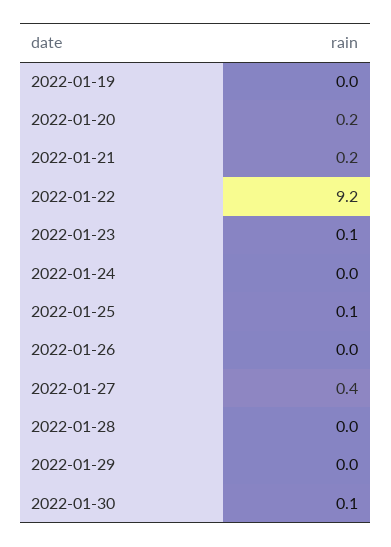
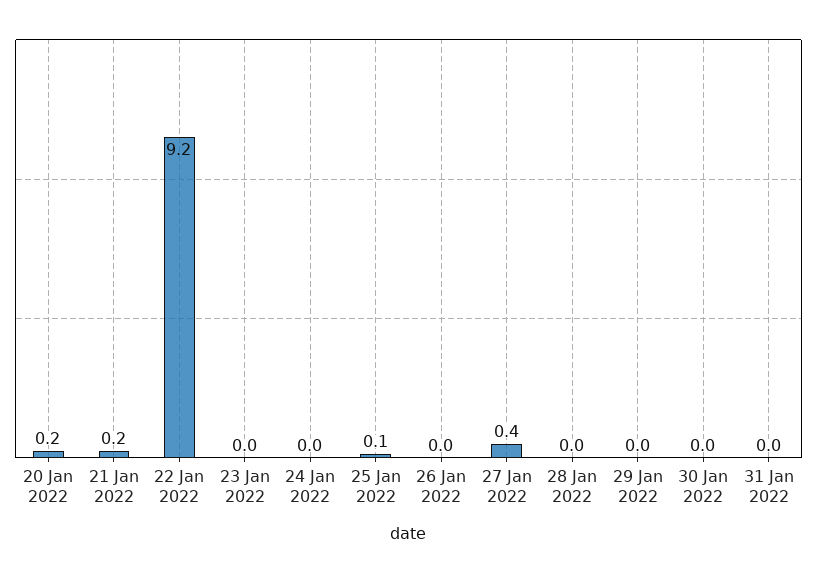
2022-01-19: 0 -> none
2022-01-23: 0.1 -> 0
2022-01-30: 0.1 -> 0
31 Jan 2022: none -> 0

